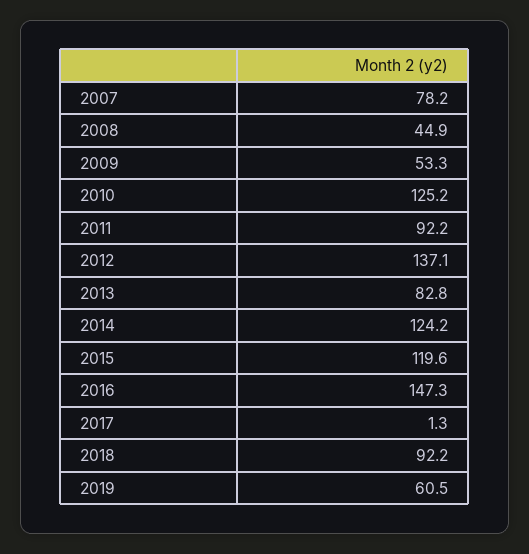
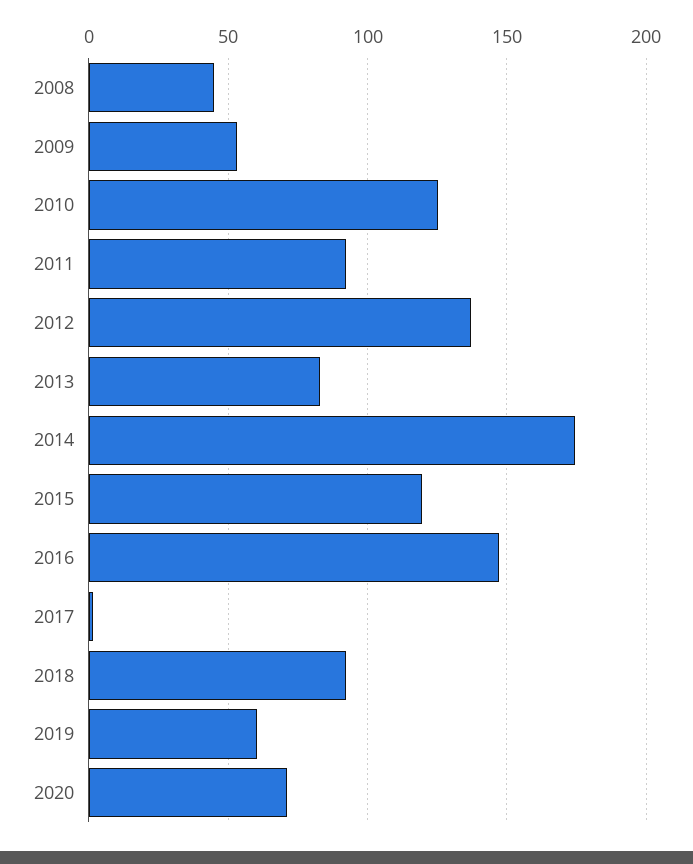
2007: 78.2 -> none
2014: 124.2 -> 175
2020: none -> 70

